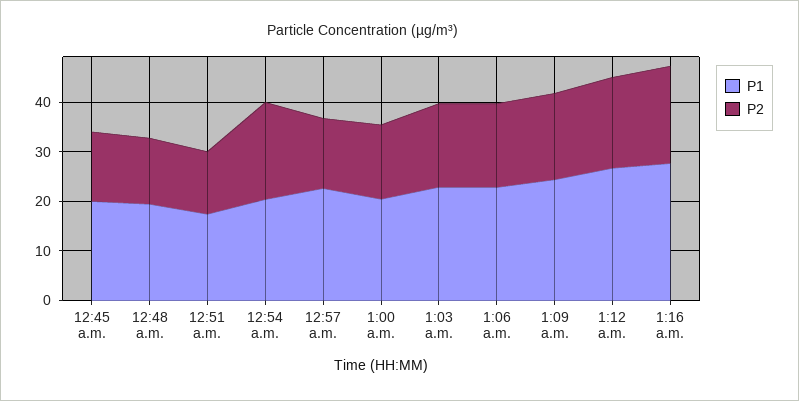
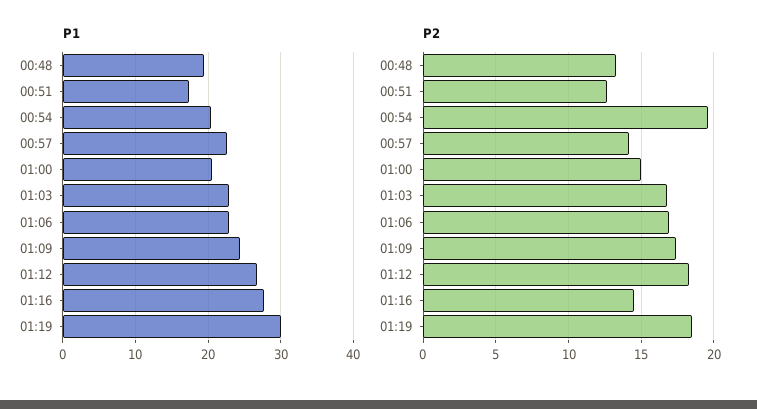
P1, 12:45 a.m.: 20 -> none
P2, 12:45 a.m.: 14 -> none
P2, 1:16 a.m.: 20 -> 14.5
P1, 01:19: none -> 30
P2, 01:19: none -> 18.5

